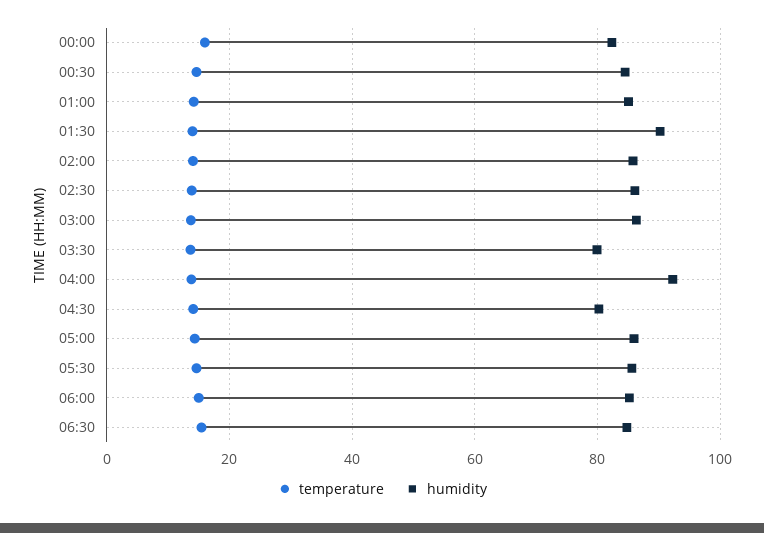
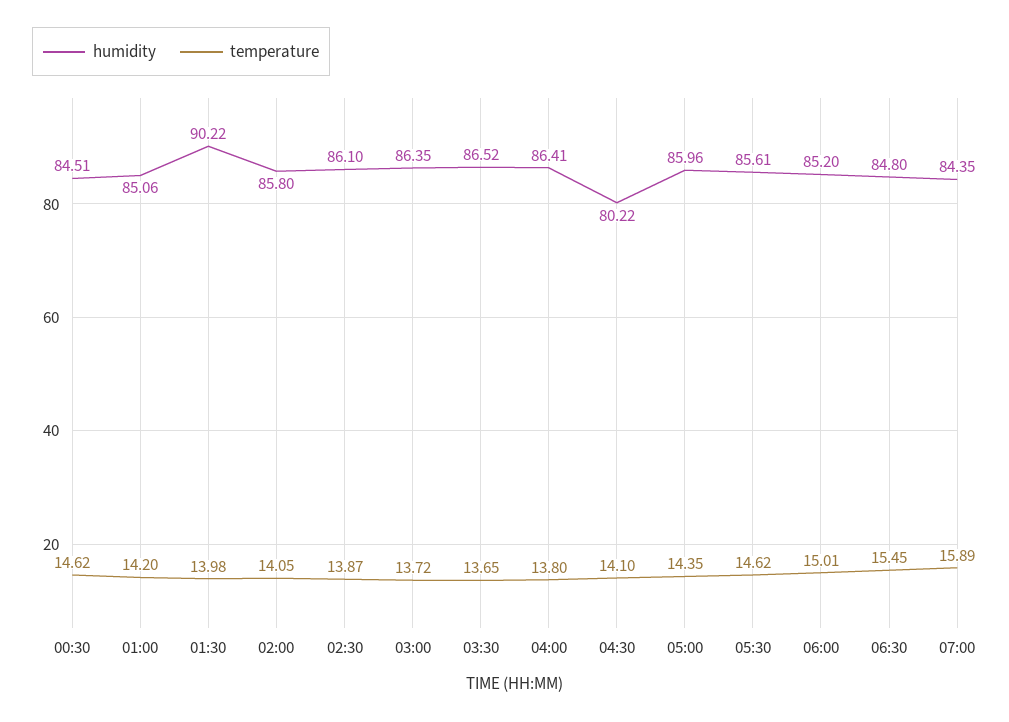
temperature, 00:00: 16 -> none
humidity, 00:00: 82 -> none
humidity, 03:30: 80 -> 86.52
humidity, 04:00: 92 -> 86.41
humidity, 07:00: none -> 84.35
temperature, 07:00: none -> 15.89

